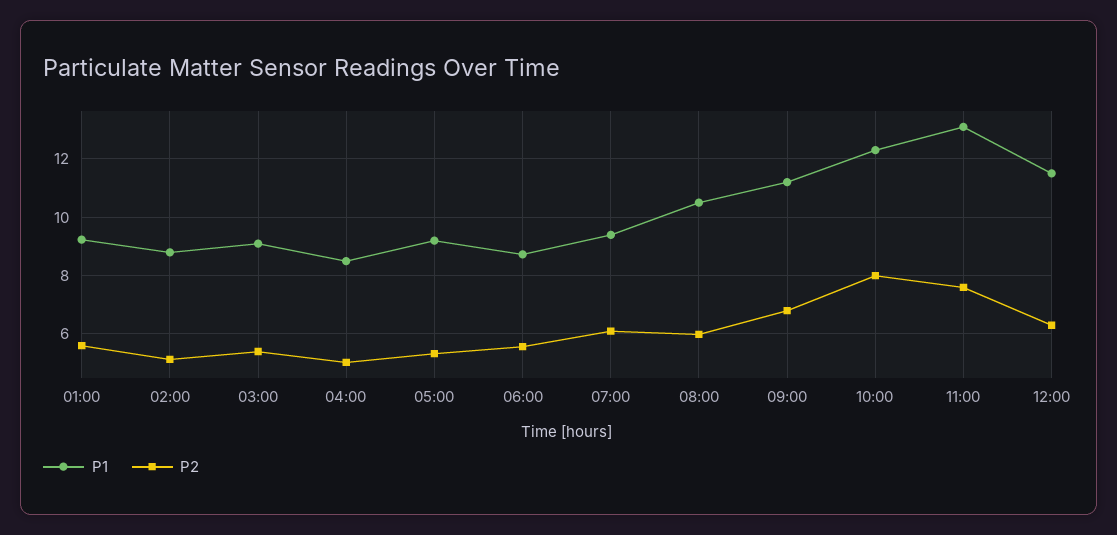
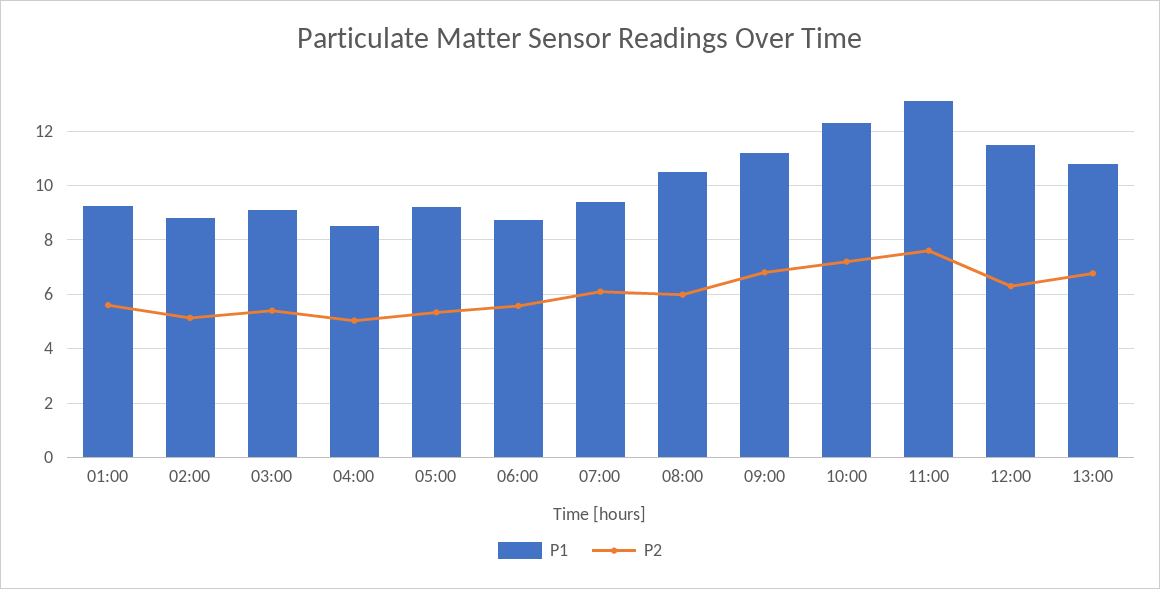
P2, 10:00: 8 -> 7.25
P1, 13:00: none -> 10.75
P2, 13:00: none -> 6.75

